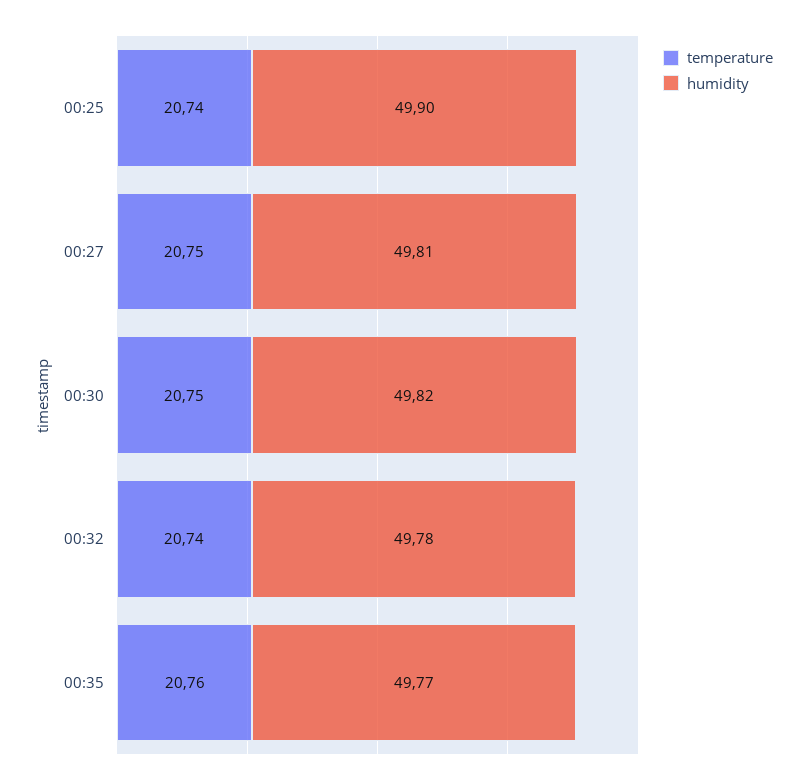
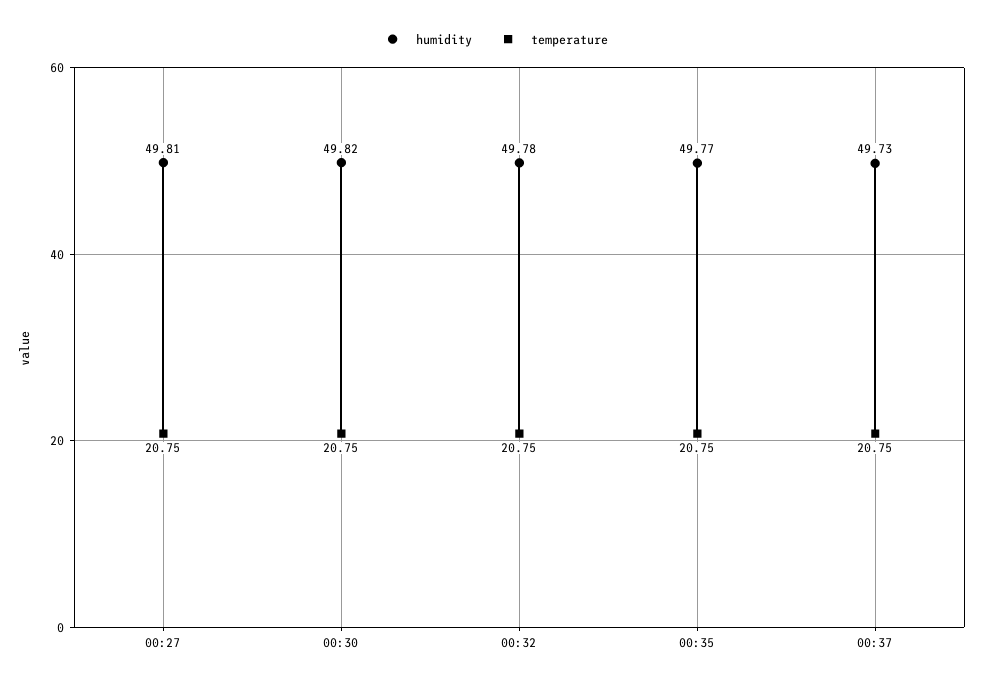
temperature, 00:25: 20.74 -> none
humidity, 00:25: 49.9 -> none
temperature, 00:32: 20.74 -> 20.75
temperature, 00:35: 20.76 -> 20.75
humidity, 00:37: none -> 49.73
temperature, 00:37: none -> 20.75

